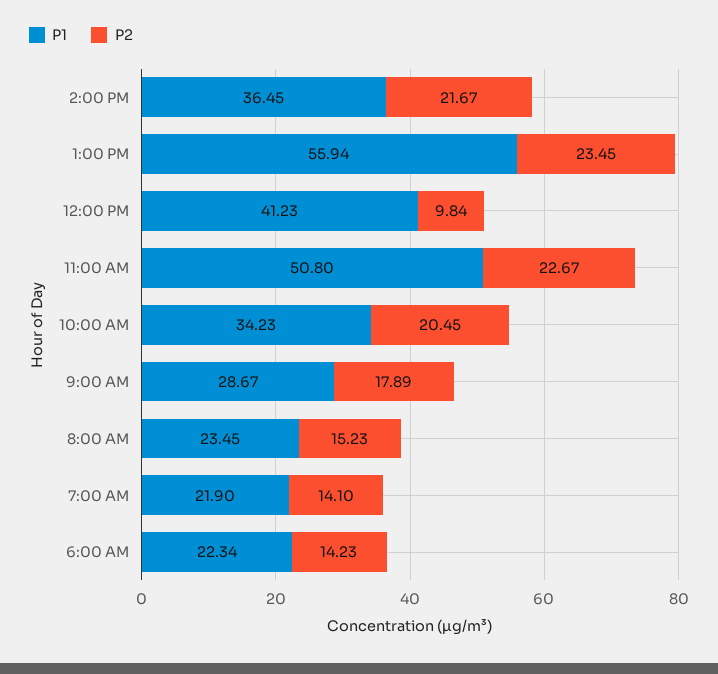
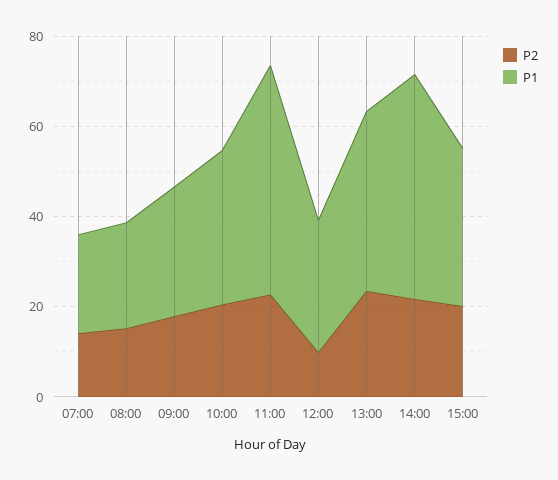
P1, 2:00 PM: 36.45 -> 50
P1, 1:00 PM: 55.94 -> 40
P1, 12:00 PM: 41.23 -> 30
P1, 6:00 AM: 22.34 -> none
P2, 6:00 AM: 14.23 -> none
P2, 15:00: none -> 20
P1, 15:00: none -> 35

